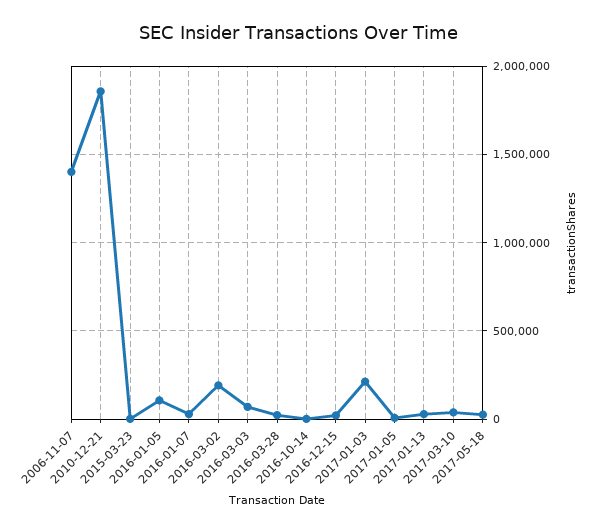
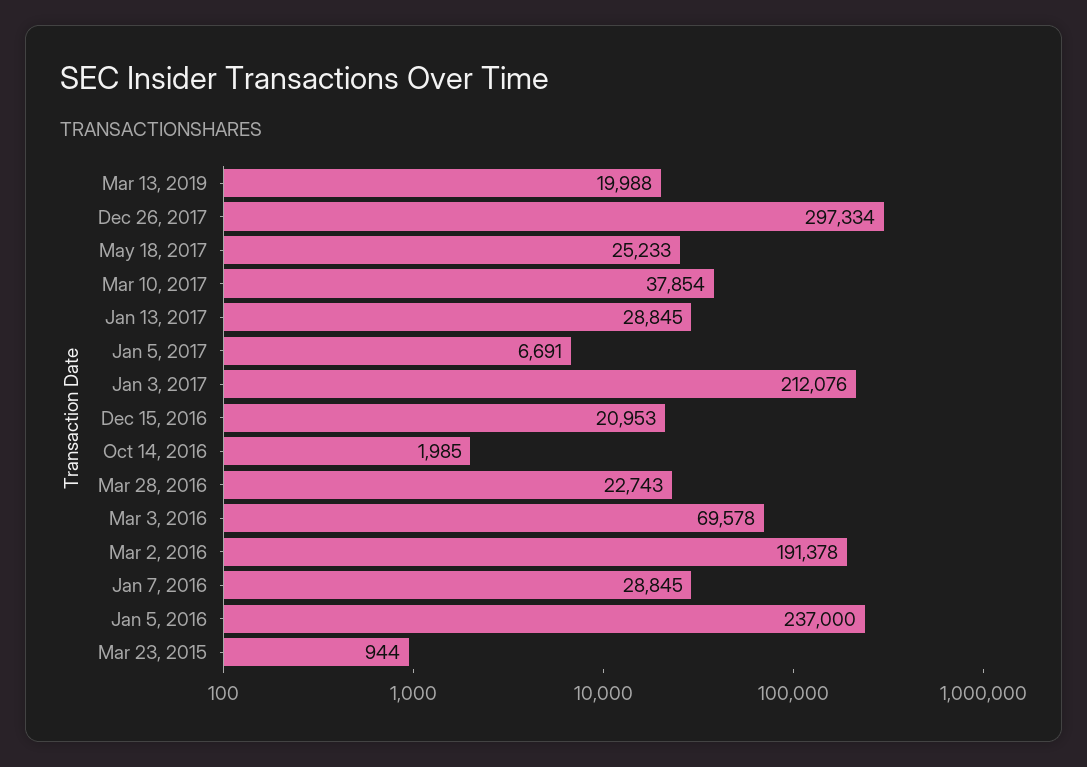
2006-11-07: 1400000 -> none
2010-12-21: 1850000 -> none
2016-01-05: 100000 -> 237000
Mar 13, 2019: none -> 19988
Dec 26, 2017: none -> 297334

